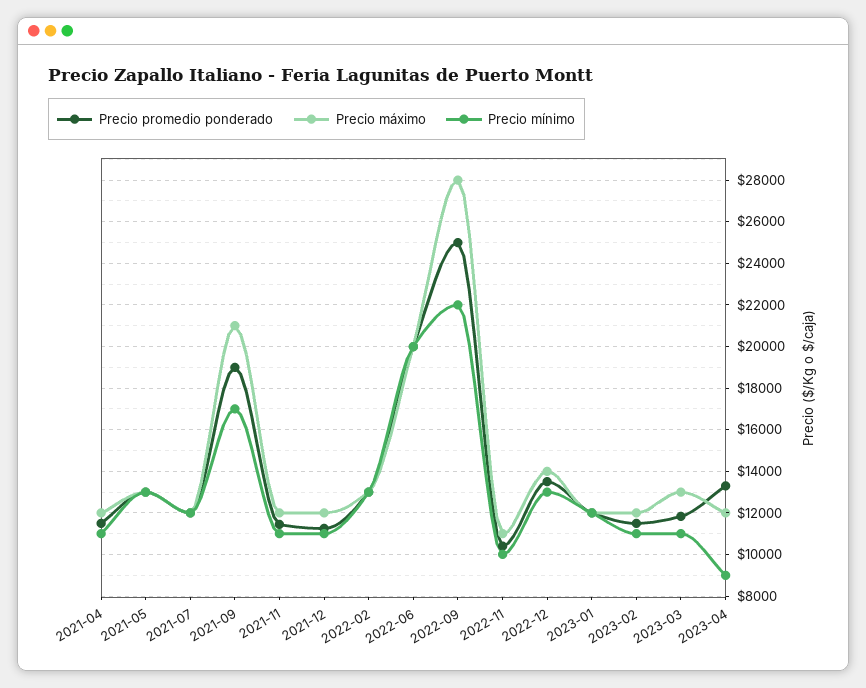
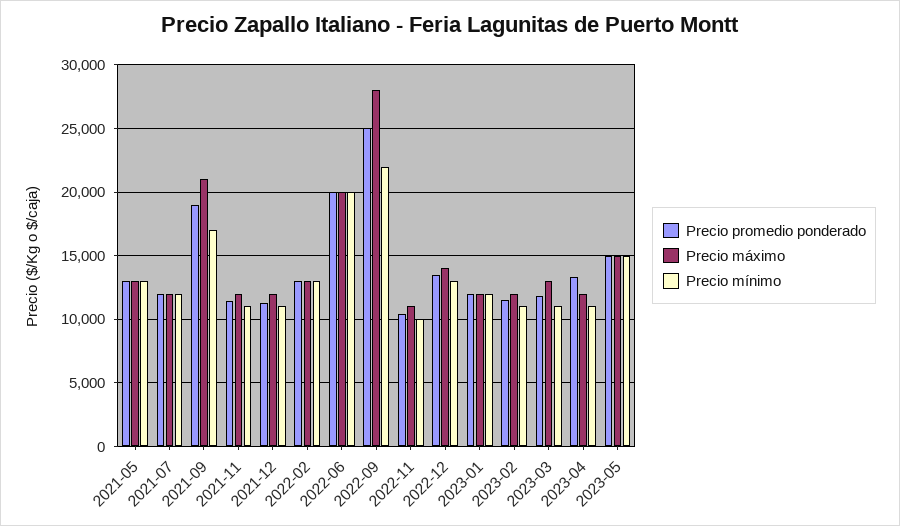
Precio promedio ponderado, 2021-04: 11500 -> none
Precio máximo, 2021-04: 12000 -> none
Precio mínimo, 2021-04: 11000 -> none
Precio mínimo, 2023-04: 9000 -> 11000
Precio promedio ponderado, 2023-05: none -> 15000
Precio máximo, 2023-05: none -> 15000
Precio mínimo, 2023-05: none -> 15000

